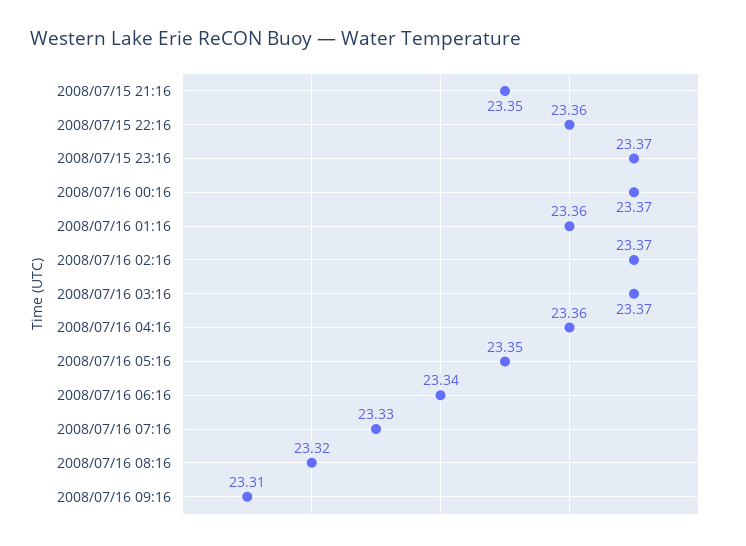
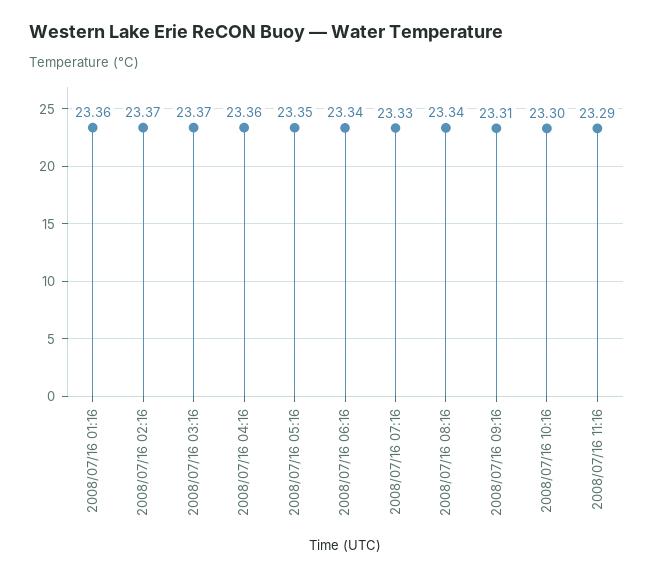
2008/07/15 21:16: 23.35 -> none
2008/07/15 22:16: 23.36 -> none
2008/07/15 23:16: 23.37 -> none
2008/07/16 00:16: 23.37 -> none
2008/07/16 08:16: 23.32 -> 23.34
2008/07/16 10:16: none -> 23.3
2008/07/16 11:16: none -> 23.29

